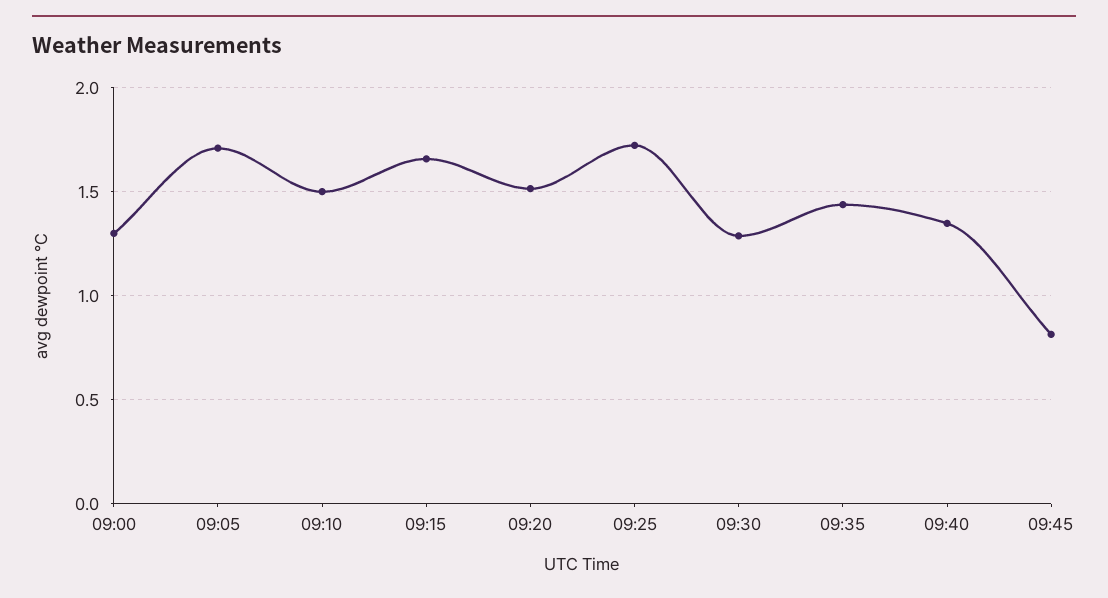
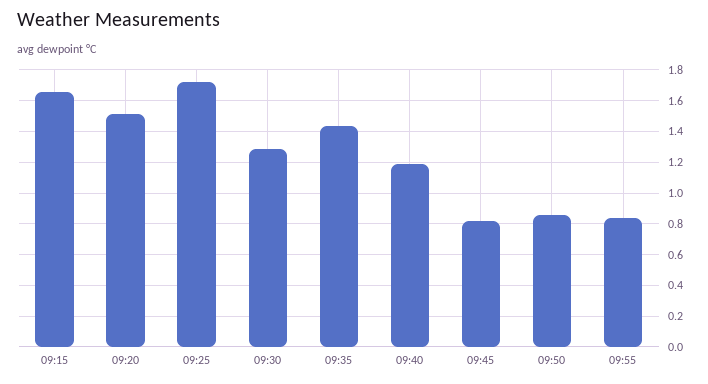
09:00: 1.3 -> none
09:05: 1.7 -> none
09:10: 1.5 -> none
09:40: 1.35 -> 1.2
09:50: none -> 0.85
09:55: none -> 0.85

